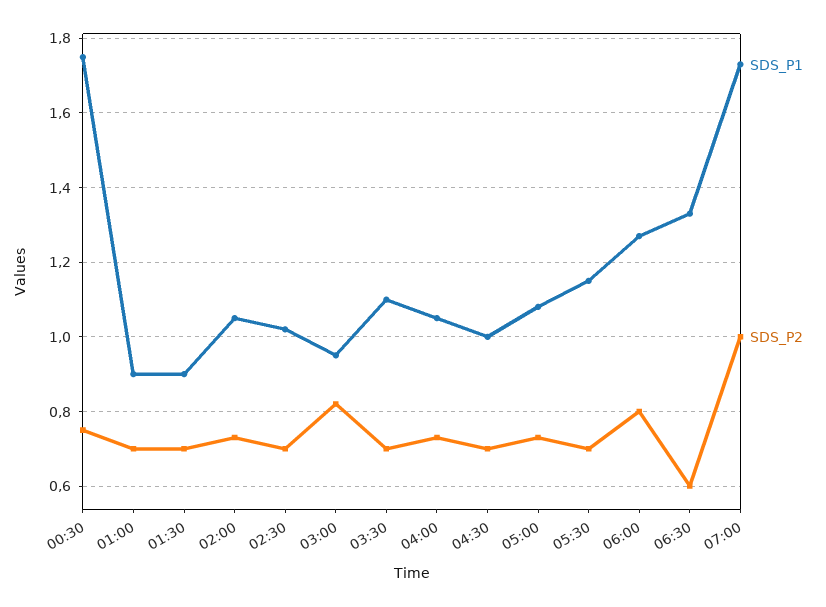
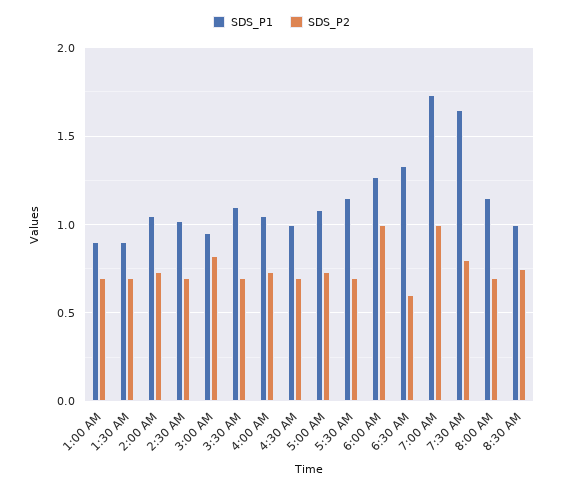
SDS_P1, 00:30: 1.75 -> none
SDS_P2, 00:30: 0.75 -> none
SDS_P2, 06:00: 0.8 -> 1
SDS_P1, 7:30 AM: none -> 1.65
SDS_P2, 7:30 AM: none -> 0.8
SDS_P1, 8:00 AM: none -> 1.15
SDS_P2, 8:00 AM: none -> 0.7
SDS_P1, 8:30 AM: none -> 1
SDS_P2, 8:30 AM: none -> 0.75

